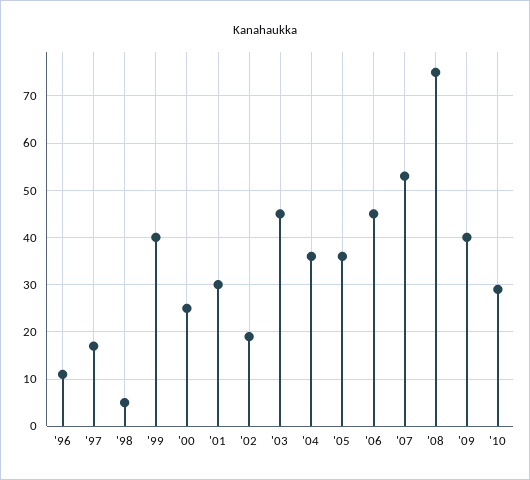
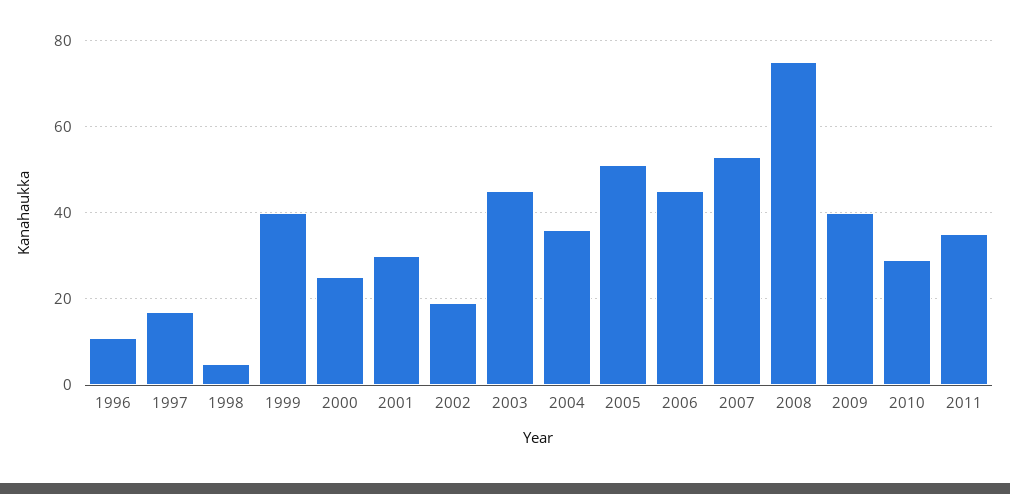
'05: 35 -> 50
2011: none -> 35

